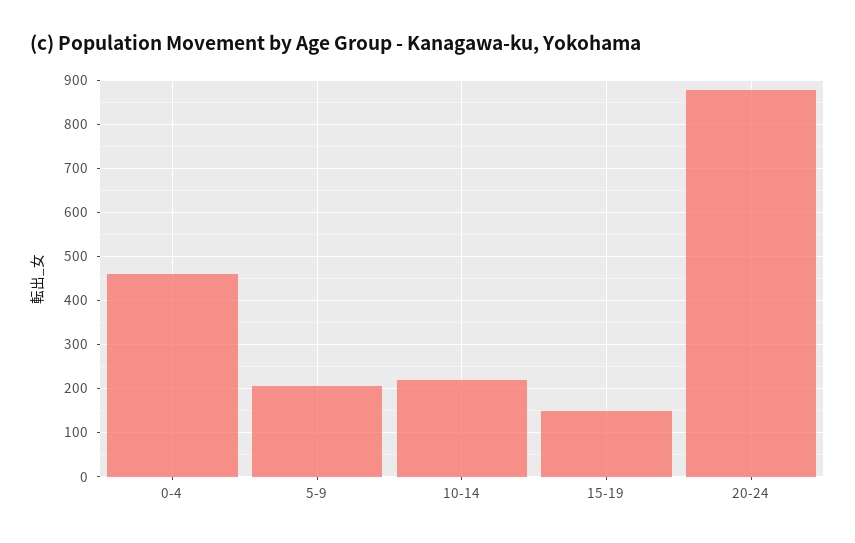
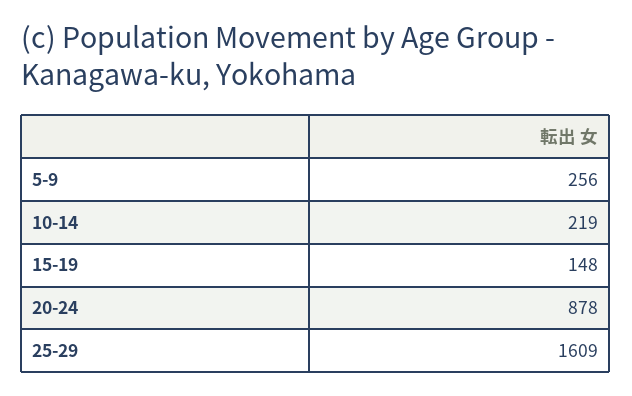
0-4: 460 -> none
5-9: 200 -> 256
25-29: none -> 1609

